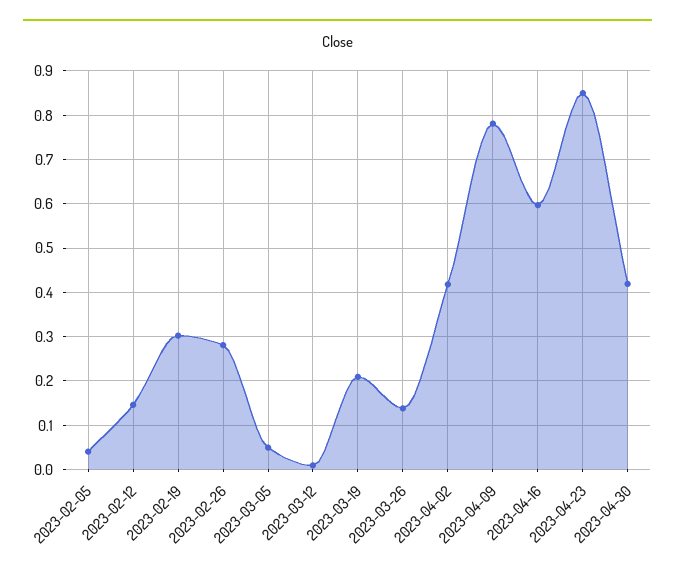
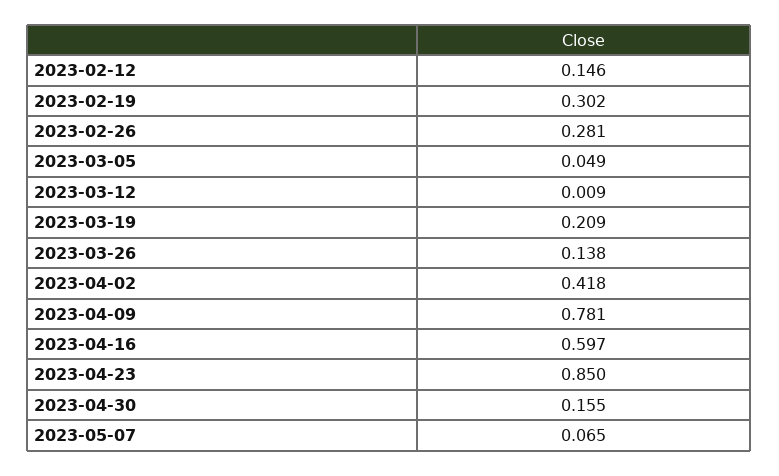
2023-02-05: 0.04 -> none
2023-04-30: 0.42 -> 0.155
2023-05-07: none -> 0.065

